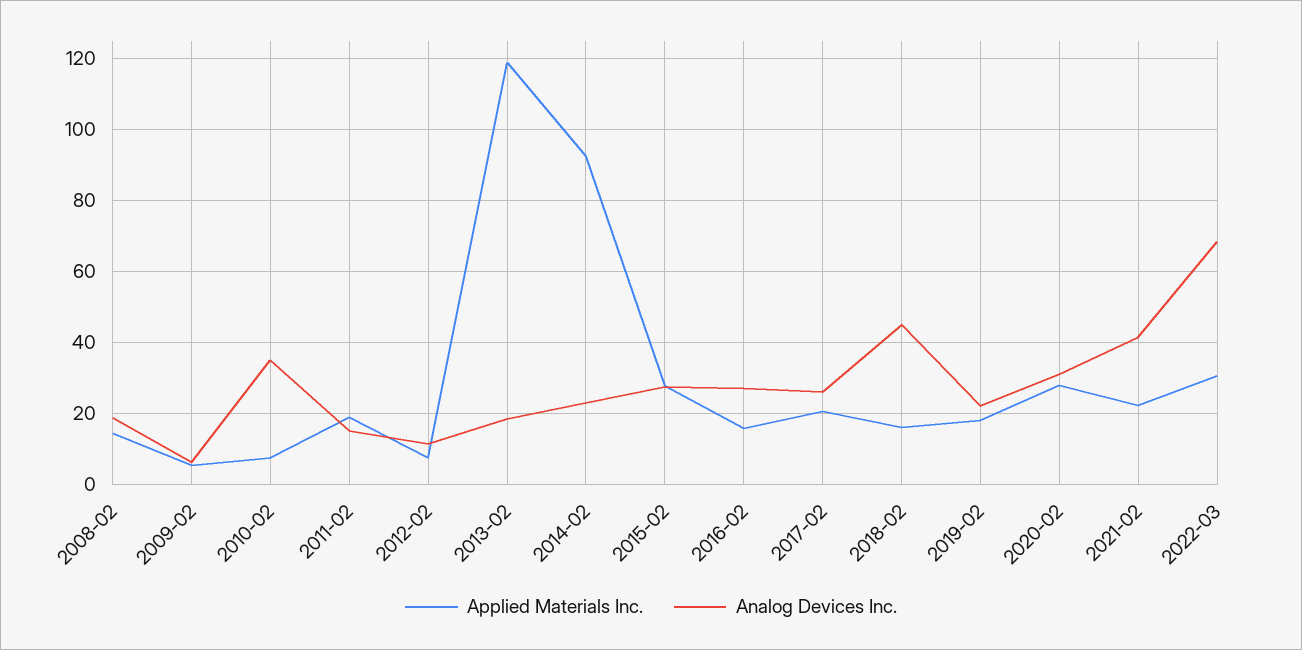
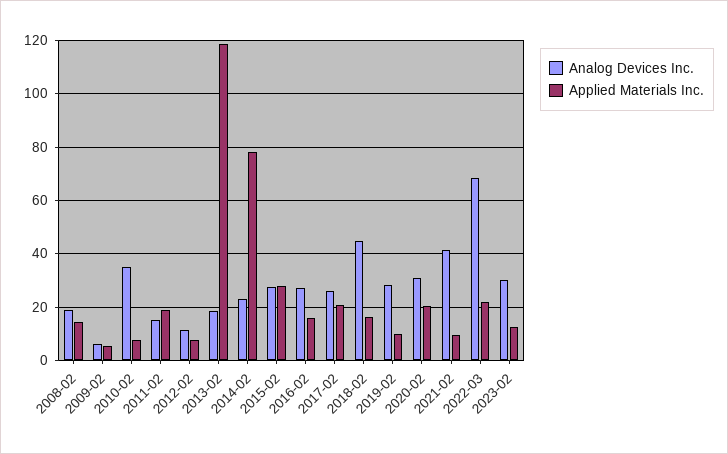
Applied Materials Inc., 2014-02: 92 -> 77.5
Applied Materials Inc., 2019-02: 18 -> 10
Analog Devices Inc., 2019-02: 22 -> 27.5
Applied Materials Inc., 2020-02: 28 -> 20
Applied Materials Inc., 2021-02: 22 -> 10
Applied Materials Inc., 2022-03: 30 -> 22.5
Analog Devices Inc., 2023-02: none -> 30
Applied Materials Inc., 2023-02: none -> 12.5

